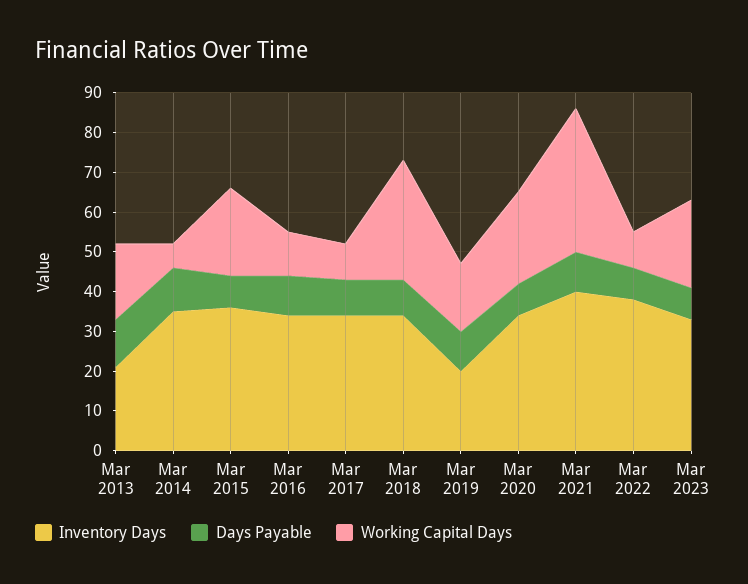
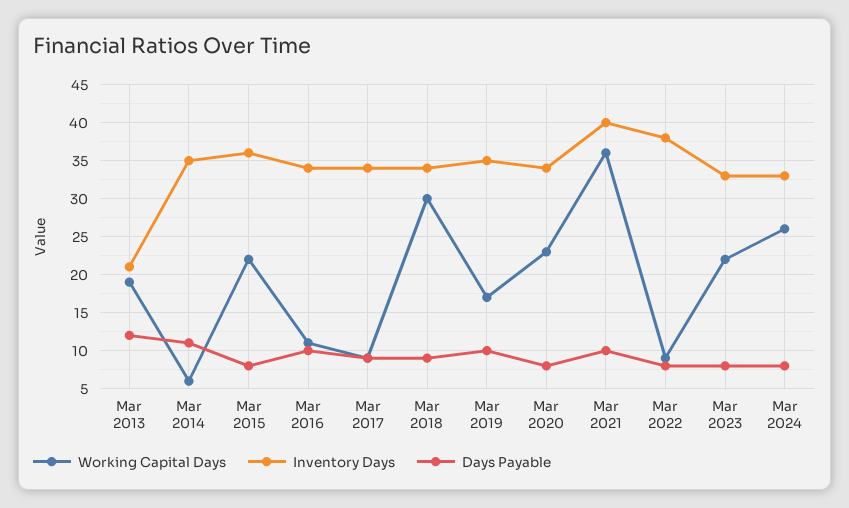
Inventory Days, Mar 2019: 20 -> 35
Working Capital Days, Mar 2024: none -> 26
Inventory Days, Mar 2024: none -> 33
Days Payable, Mar 2024: none -> 8

